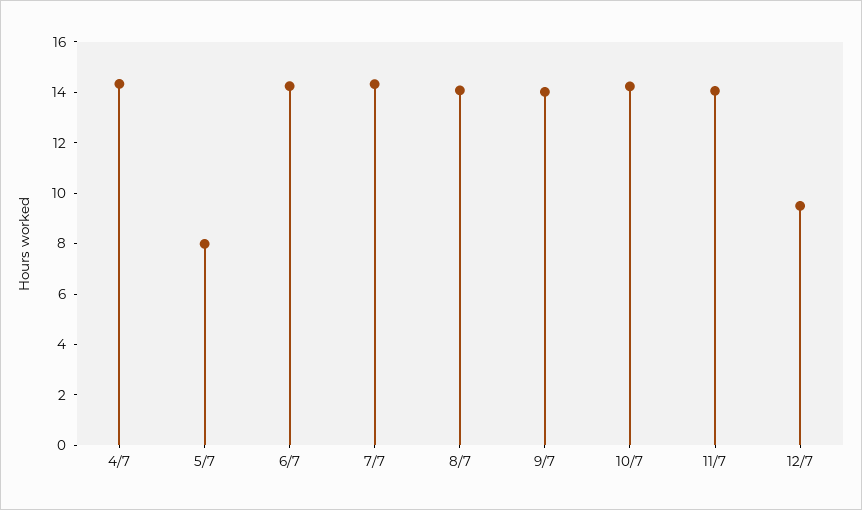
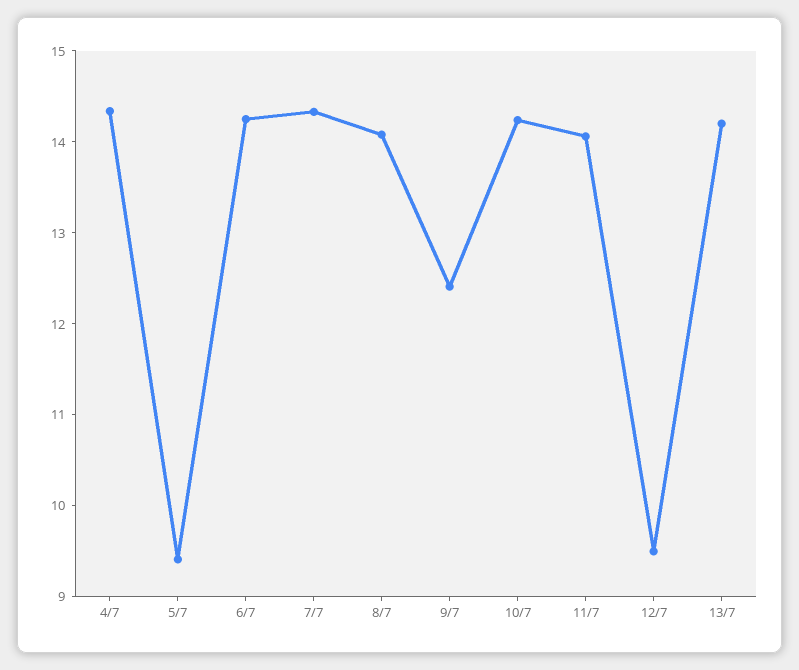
5/7: 8 -> 9.4
9/7: 14 -> 12.4
13/7: none -> 14.2

